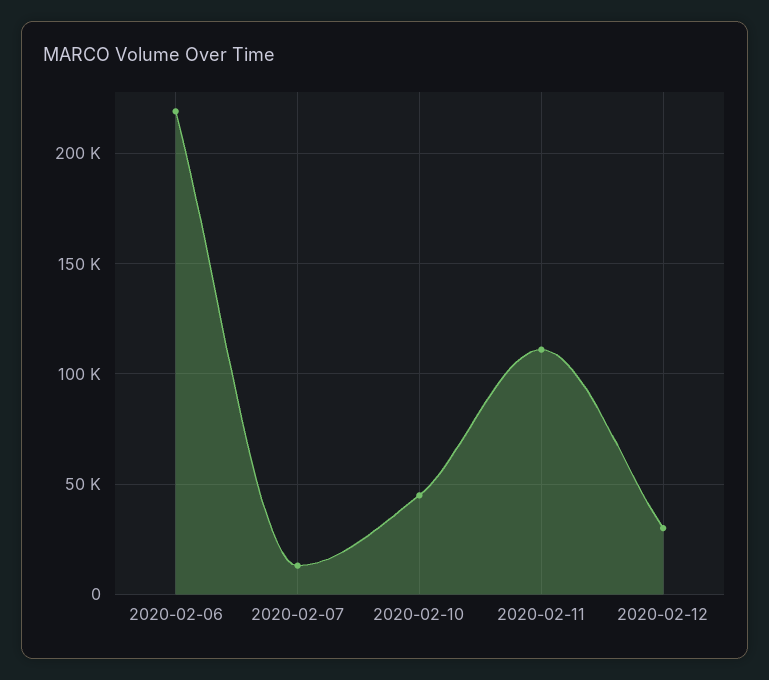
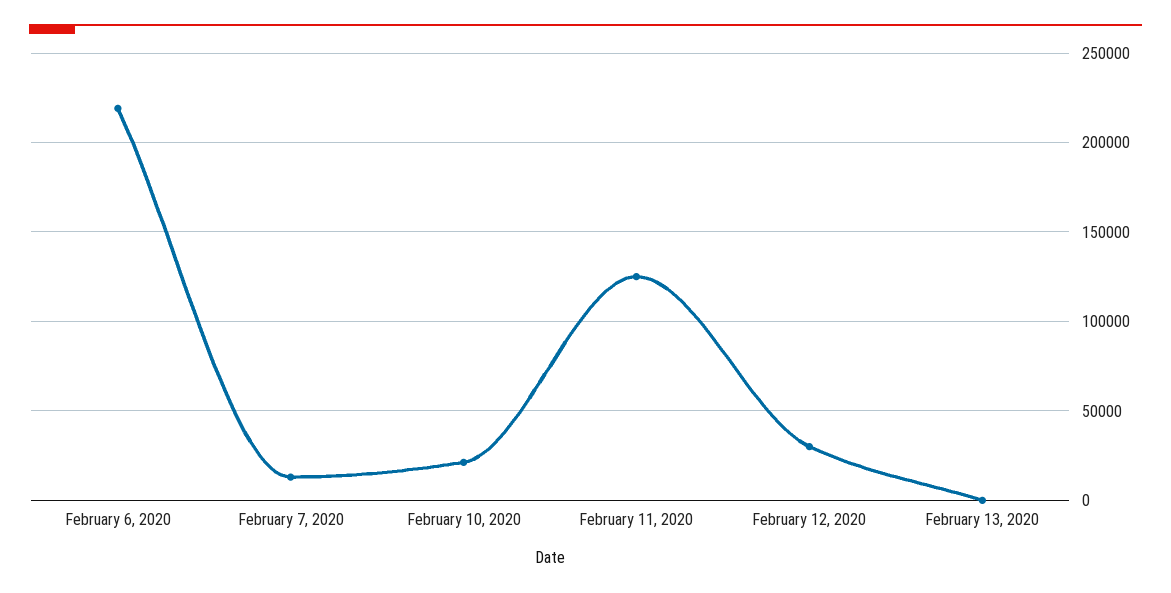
2020-02-10: 45000 -> 20000
2020-02-11: 110000 -> 125000
February 13, 2020: none -> 0

